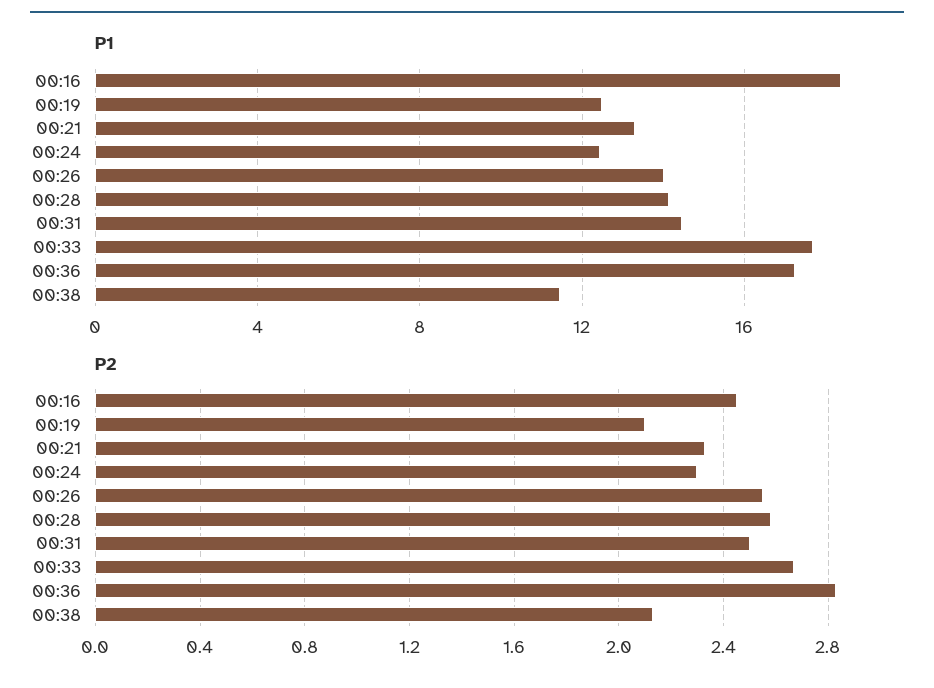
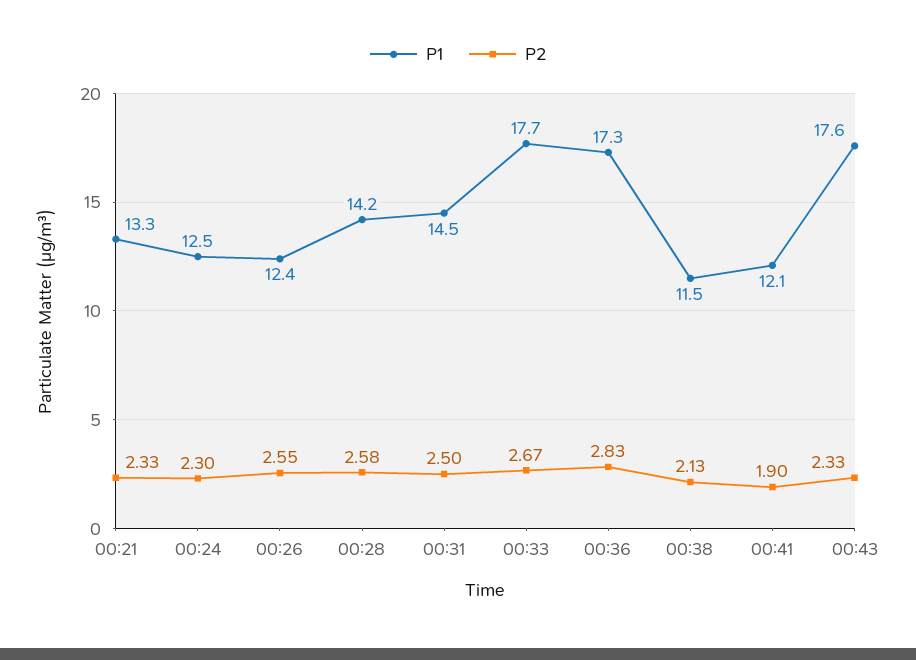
P1, 00:16: 18.5 -> none
P1, 00:19: 12.5 -> none
P1, 00:26: 14 -> 12.4
P2, 00:16: 2.45 -> none
P2, 00:19: 2.1 -> none
P1, 00:41: none -> 12.1
P2, 00:41: none -> 1.9
P1, 00:43: none -> 17.6
P2, 00:43: none -> 2.33

